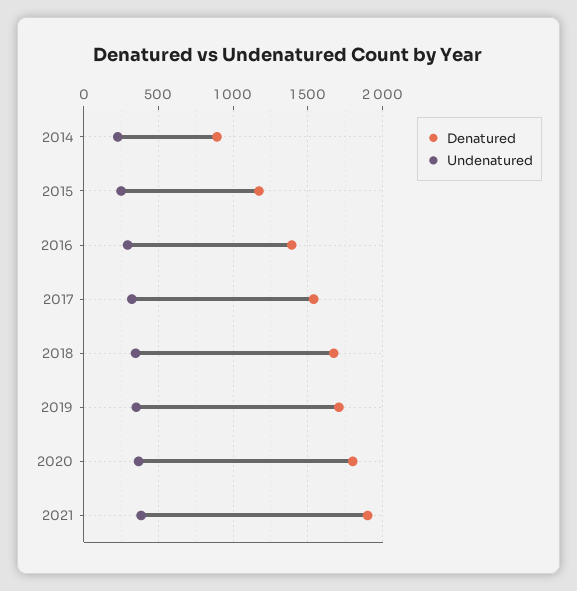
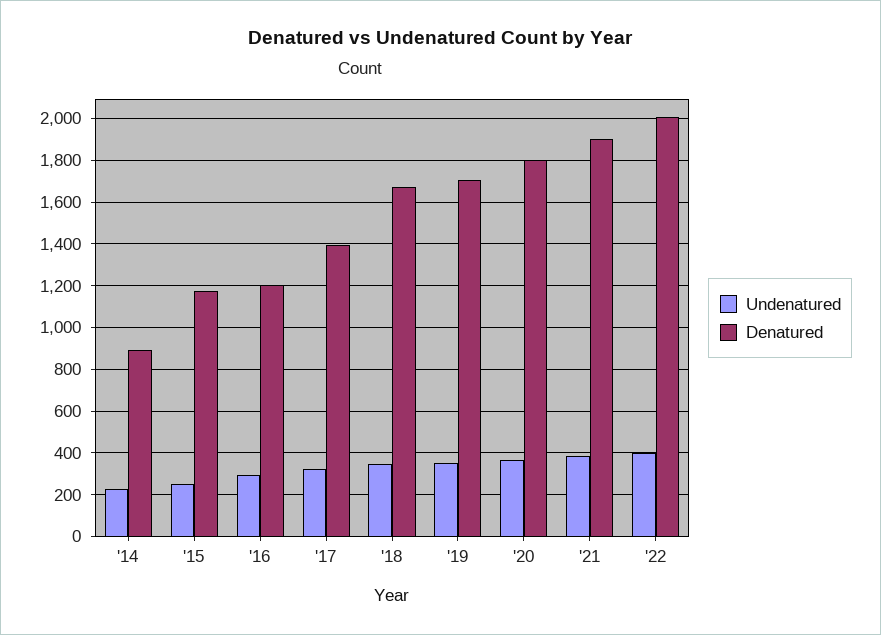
Denatured, 2016: 1400 -> 1200
Denatured, 2017: 1550 -> 1400
Undenatured, '22: none -> 400
Denatured, '22: none -> 2000

